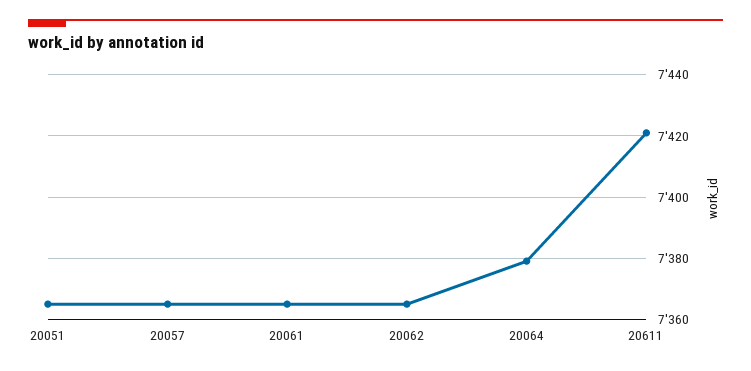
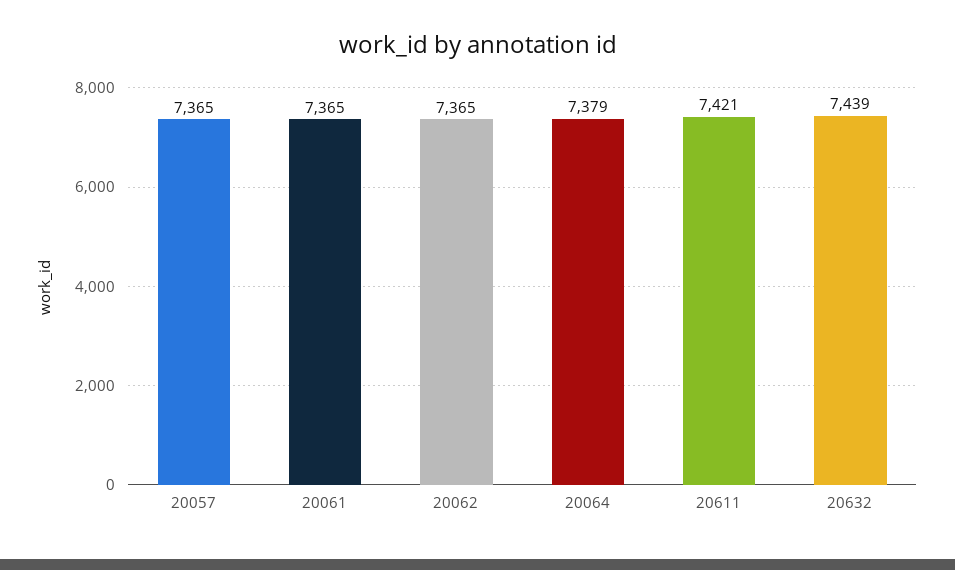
20051: 7365 -> none
20632: none -> 7439

